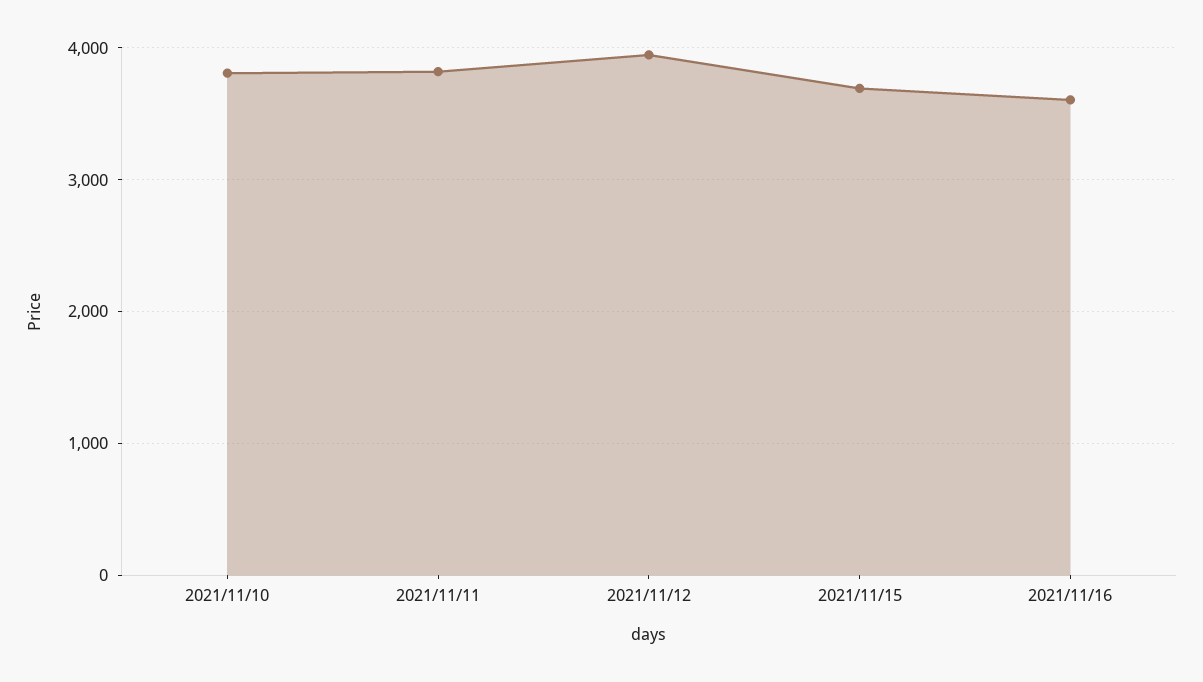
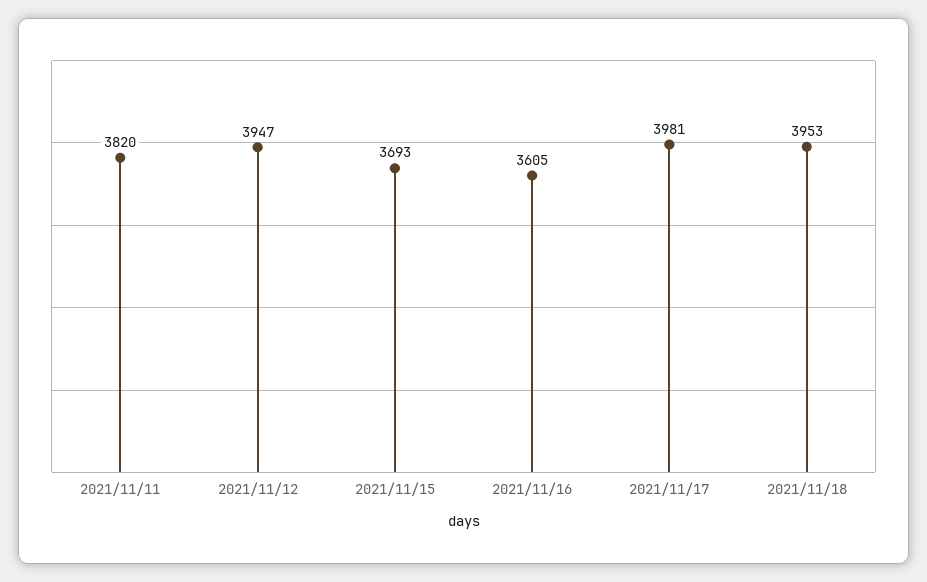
2021/11/10: 3800 -> none
2021/11/17: none -> 3981
2021/11/18: none -> 3953

